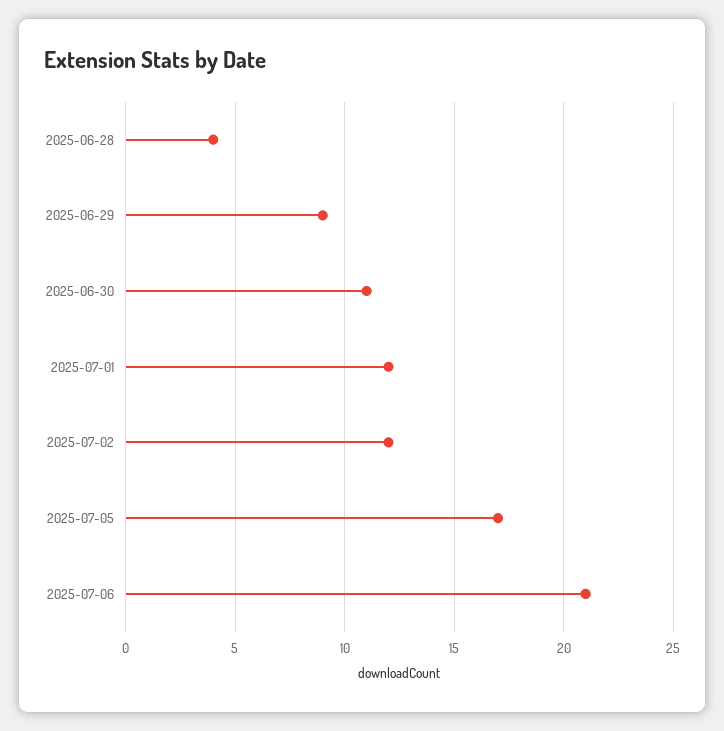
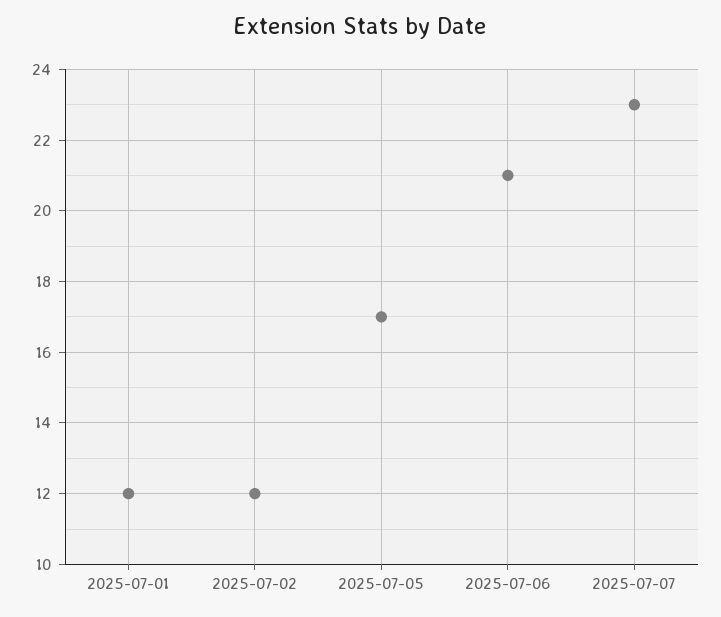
2025-06-28: 4 -> none
2025-06-29: 9 -> none
2025-06-30: 11 -> none
2025-07-07: none -> 23

